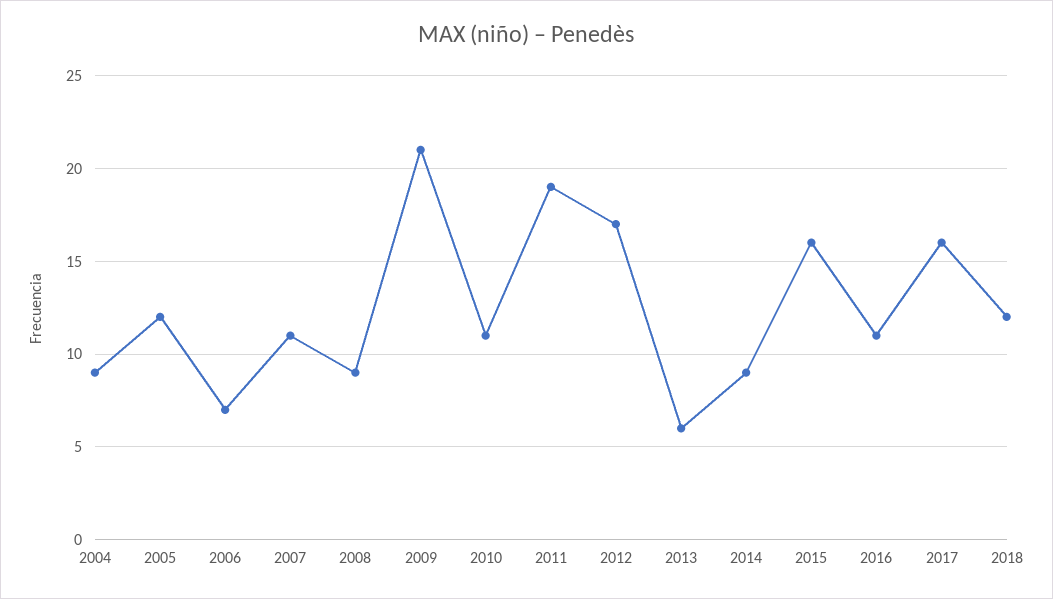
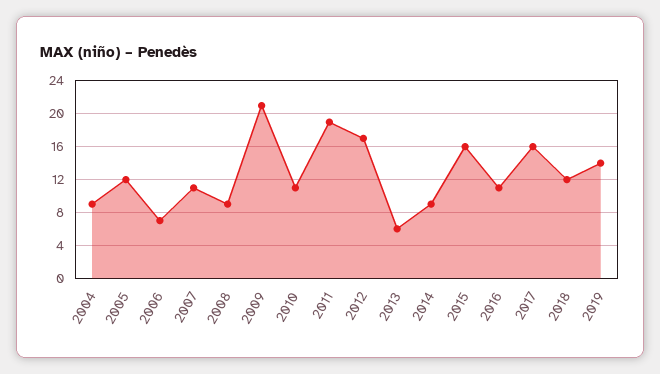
2019: none -> 14

